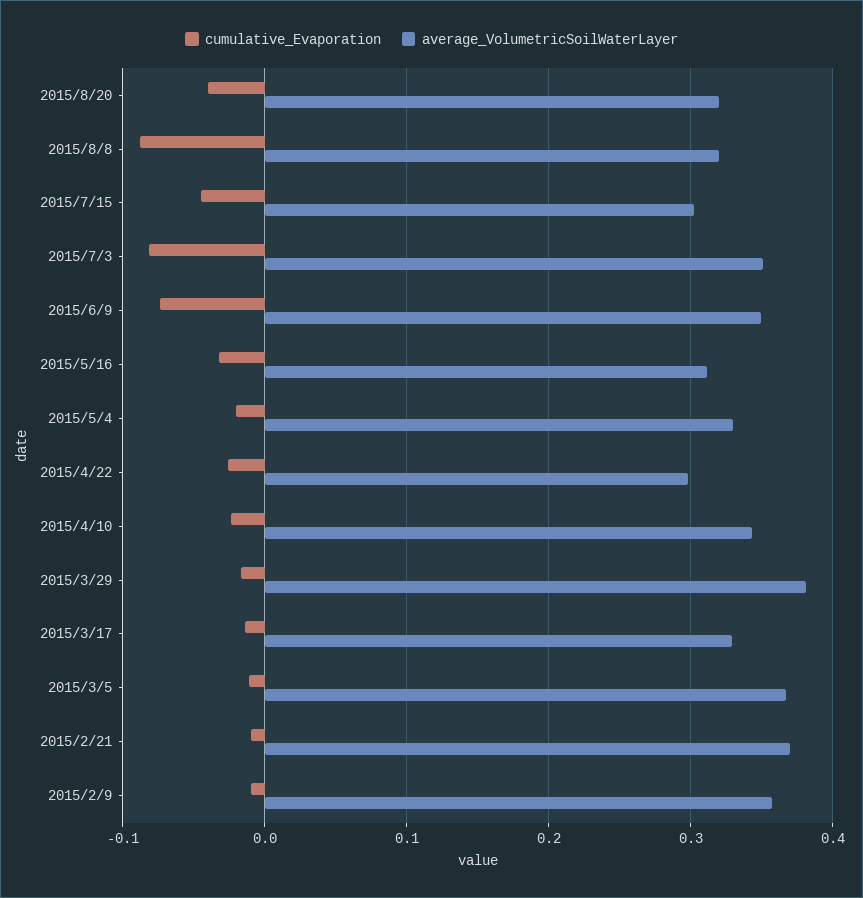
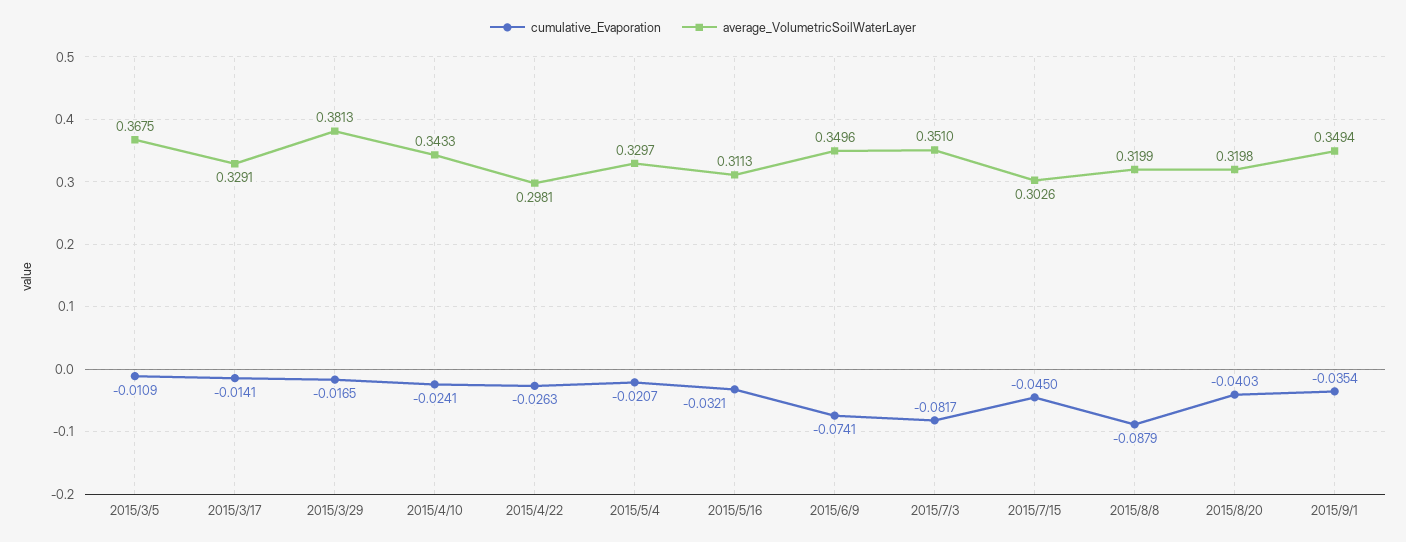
cumulative_Evaporation, 2015/2/21: -0.01 -> none
average_VolumetricSoilWaterLayer, 2015/2/21: 0.37 -> none
cumulative_Evaporation, 2015/2/9: -0.01 -> none
average_VolumetricSoilWaterLayer, 2015/2/9: 0.36 -> none
cumulative_Evaporation, 2015/9/1: none -> -0.0354
average_VolumetricSoilWaterLayer, 2015/9/1: none -> 0.3494

